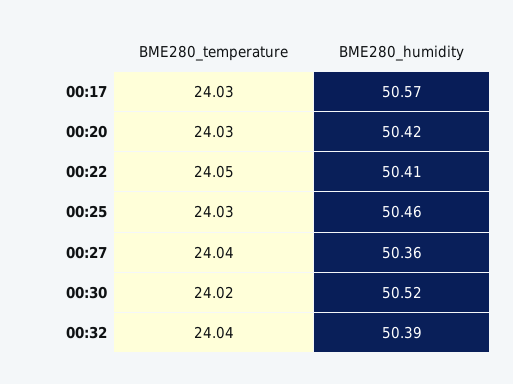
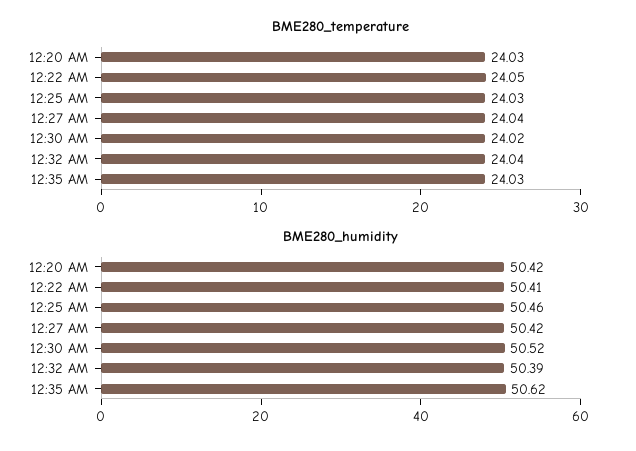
BME280_temperature, 00:17: 24.03 -> none
BME280_humidity, 00:17: 50.57 -> none
BME280_humidity, 00:27: 50.36 -> 50.42
BME280_temperature, 12:35 AM: none -> 24.03
BME280_humidity, 12:35 AM: none -> 50.62

